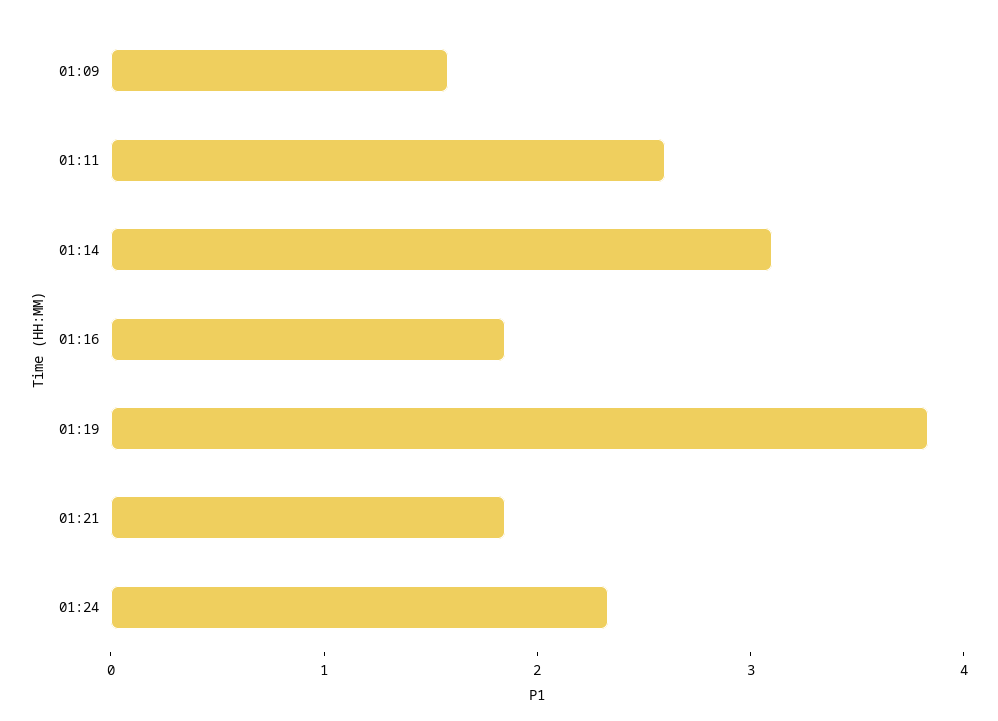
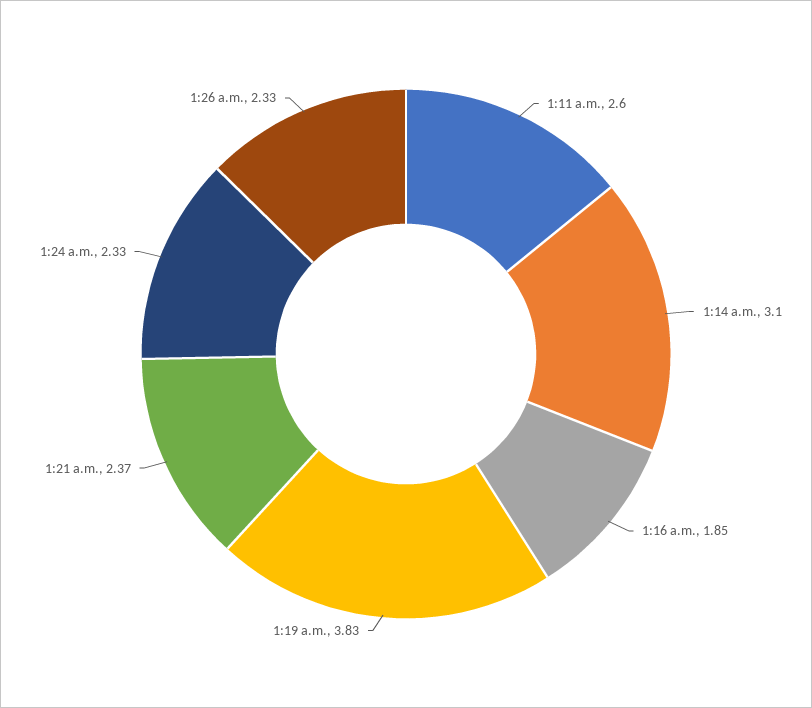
01:09: 1.6 -> none
01:21: 1.8 -> 2.37
1:26 a.m.: none -> 2.33

